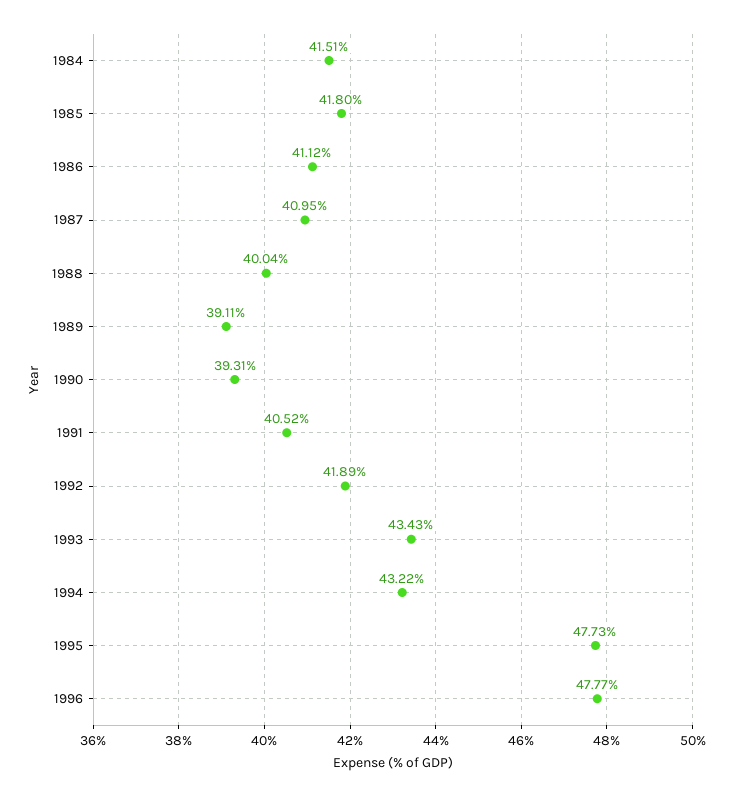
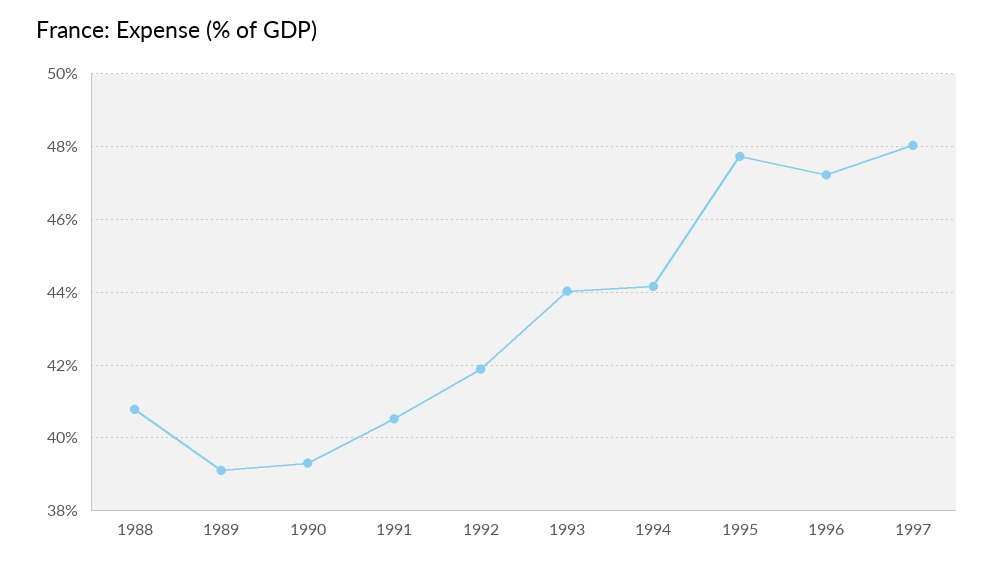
1984: 41.51 -> none
1985: 41.8 -> none
1986: 41.12 -> none
1987: 40.95 -> none
1988: 40.04 -> 40.8
1993: 43.43 -> 44
1994: 43.22 -> 44.2
1996: 47.77 -> 47.2
1997: none -> 48

